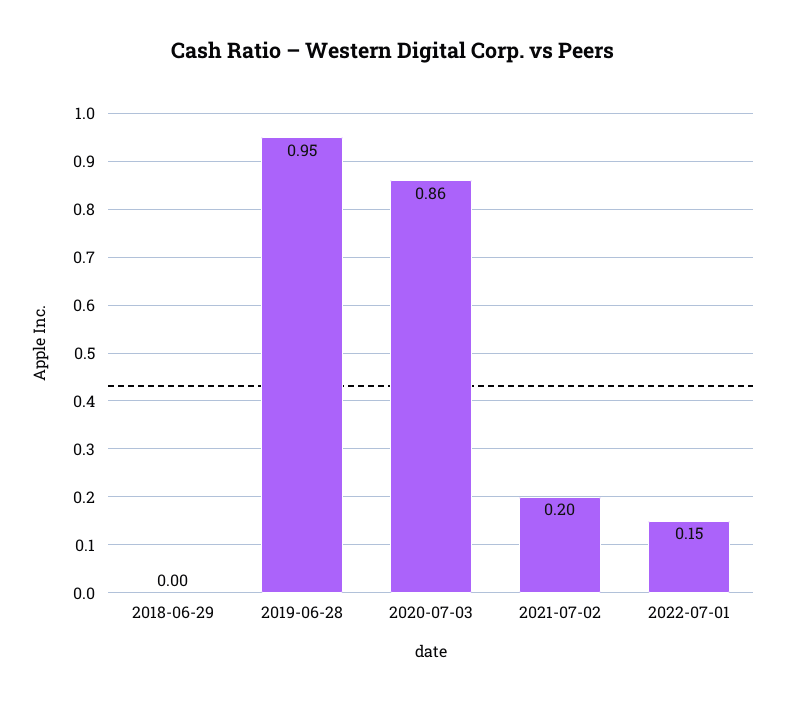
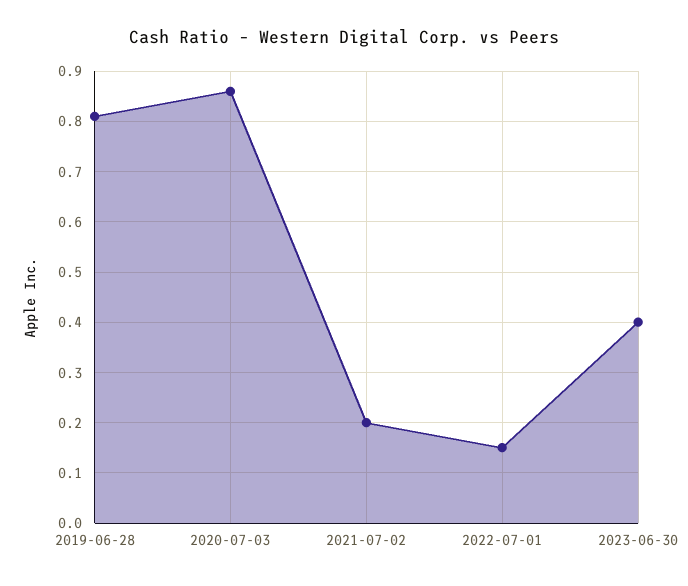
2018-06-29: 0 -> none
2019-06-28: 0.95 -> 0.8
2023-06-30: none -> 0.4

